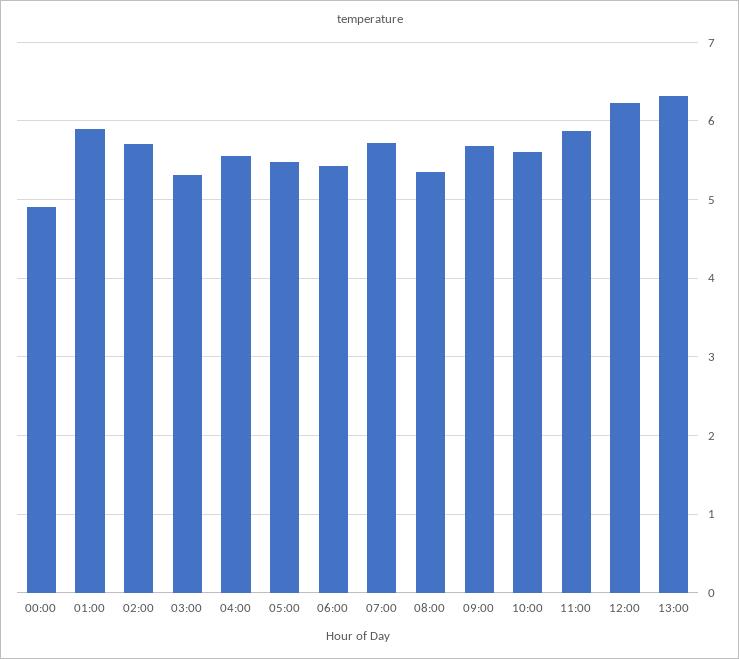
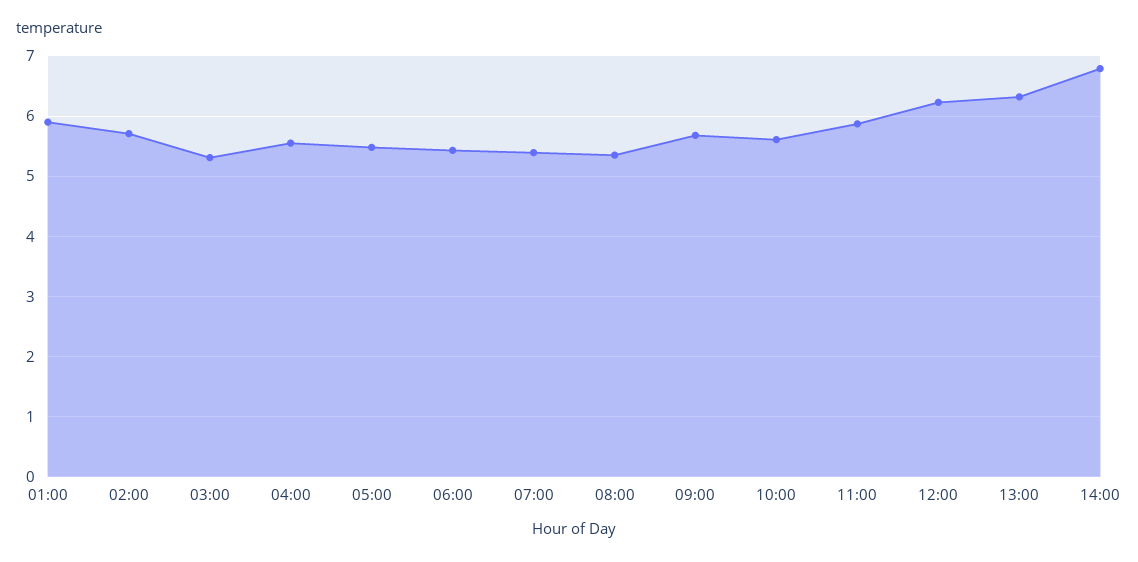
00:00: 4.9 -> none
07:00: 5.7 -> 5.4
14:00: none -> 6.8

